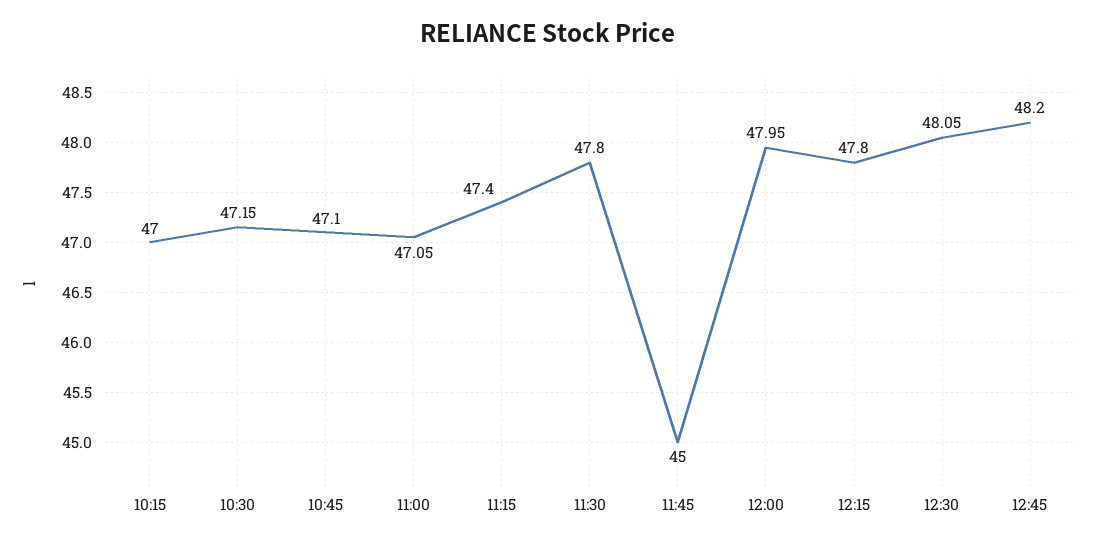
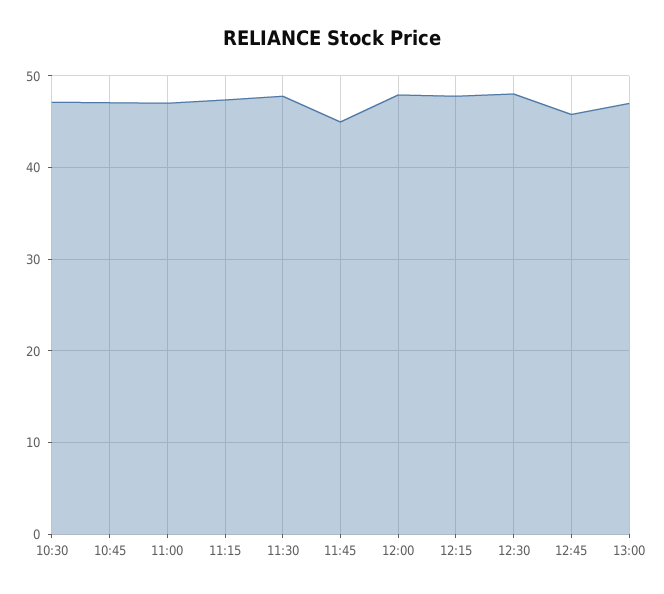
10:15: 47 -> none
12:45: 48.2 -> 46
13:00: none -> 47

